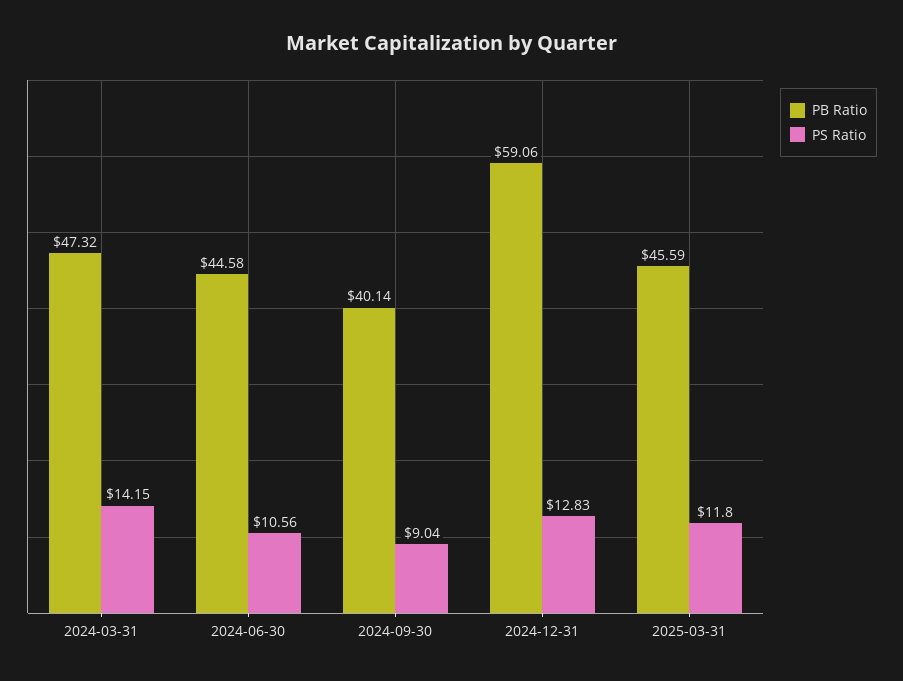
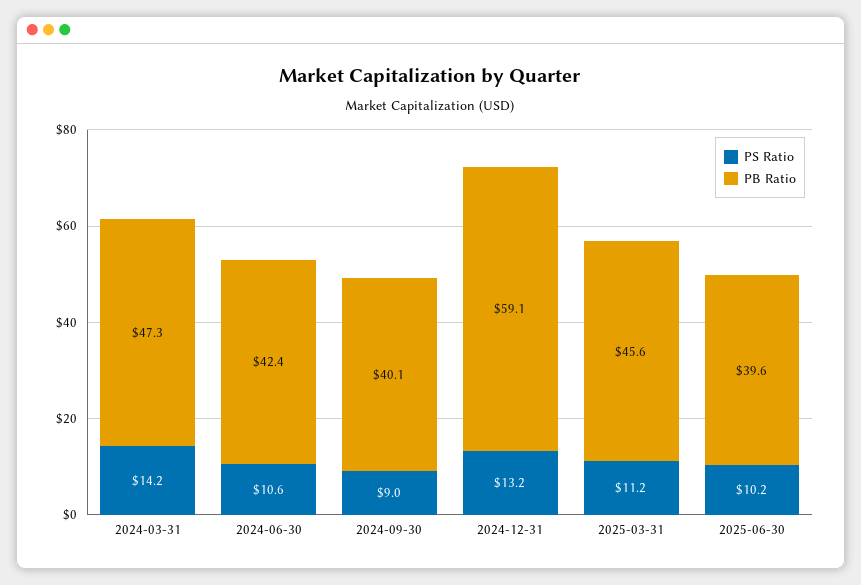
PB Ratio, 2024-06-30: 44.58 -> 42.4
PS Ratio, 2024-12-31: 12.83 -> 13.2
PS Ratio, 2025-03-31: 11.8 -> 11.2
PS Ratio, 2025-06-30: none -> 10.2
PB Ratio, 2025-06-30: none -> 39.6

